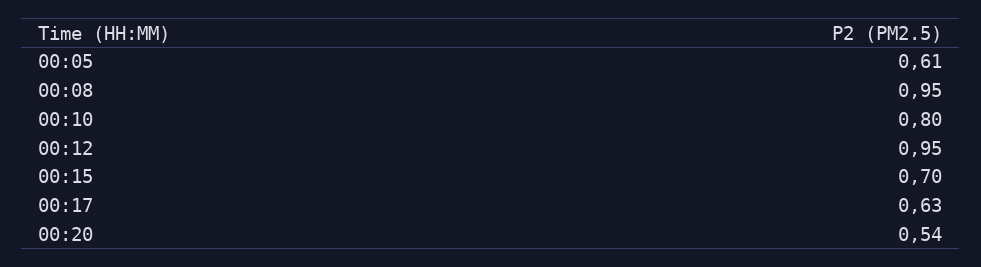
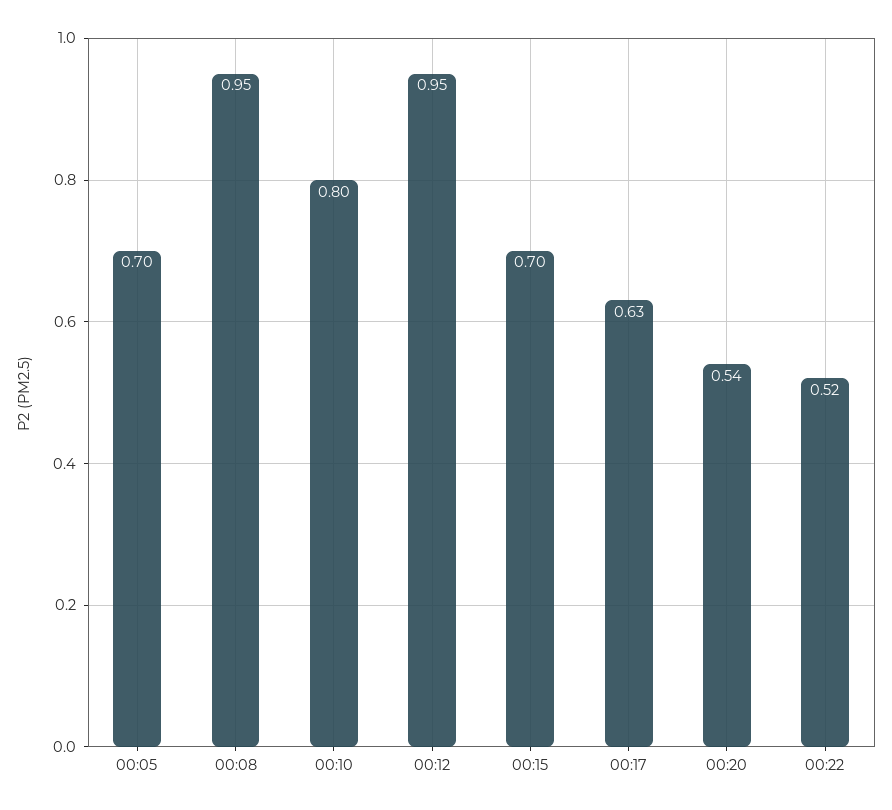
00:05: 0.61 -> 0.7
00:22: none -> 0.52

